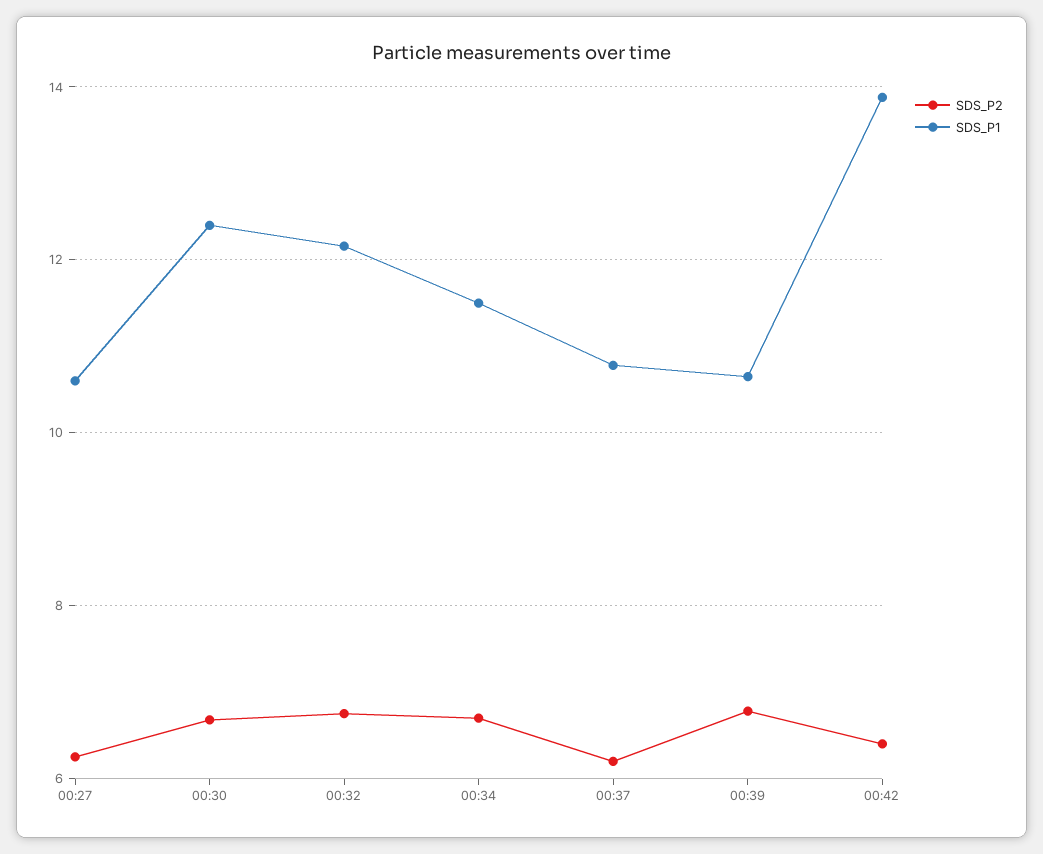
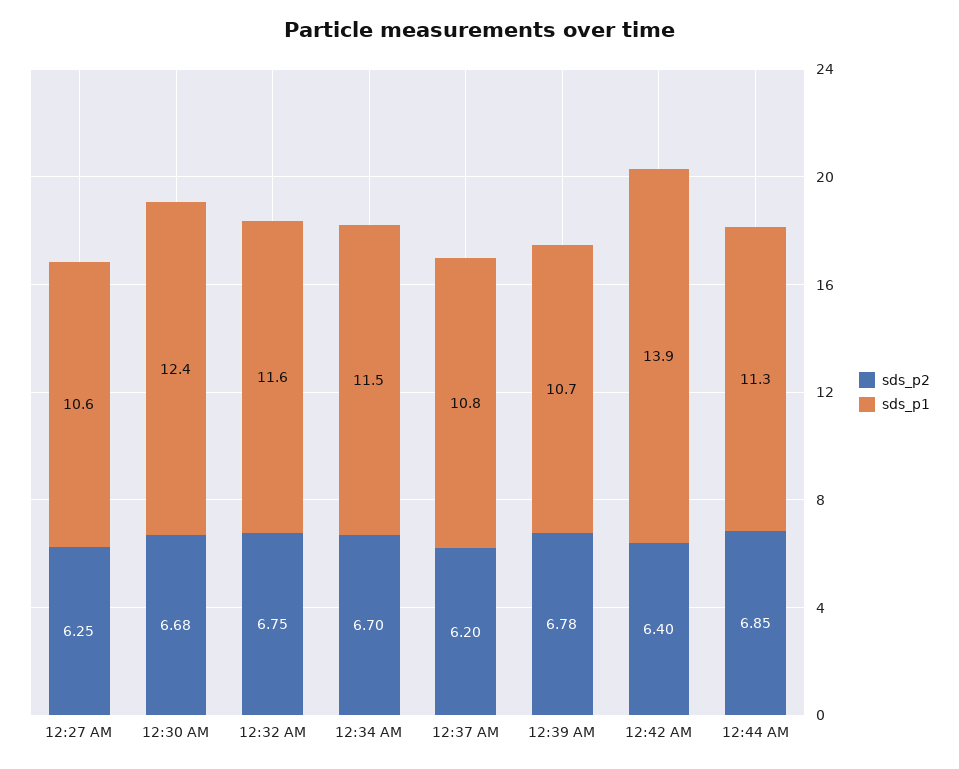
SDS_P1, 00:32: 12.2 -> 11.6
SDS_P2, 12:44 AM: none -> 6.85
SDS_P1, 12:44 AM: none -> 11.3

